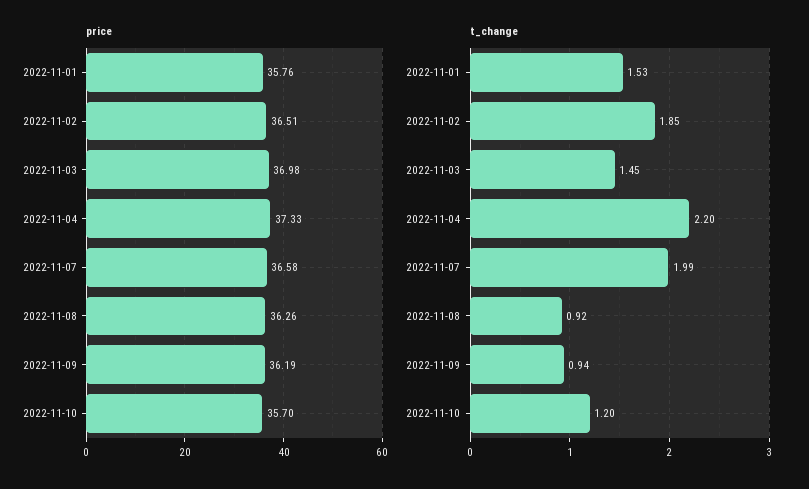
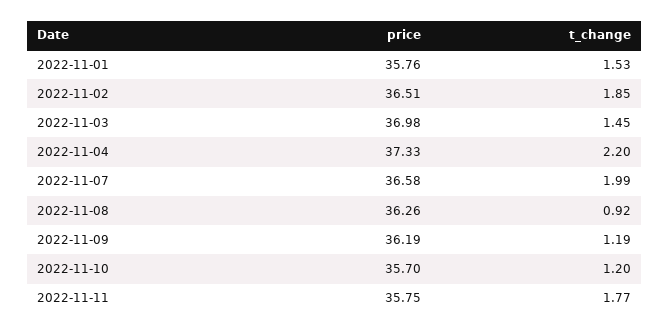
t_change, 2022-11-09: 0.94 -> 1.19
price, 2022-11-11: none -> 35.75
t_change, 2022-11-11: none -> 1.77

